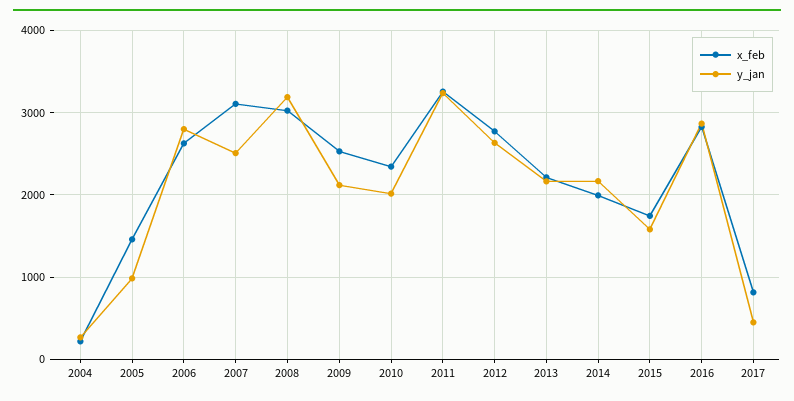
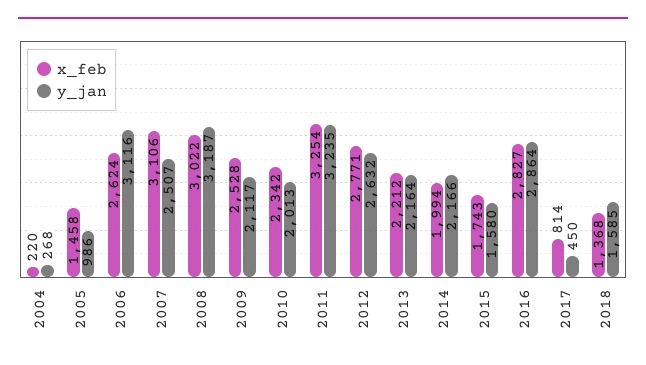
y_jan, 2006: 2800 -> 3116
x_feb, 2018: none -> 1368
y_jan, 2018: none -> 1585

